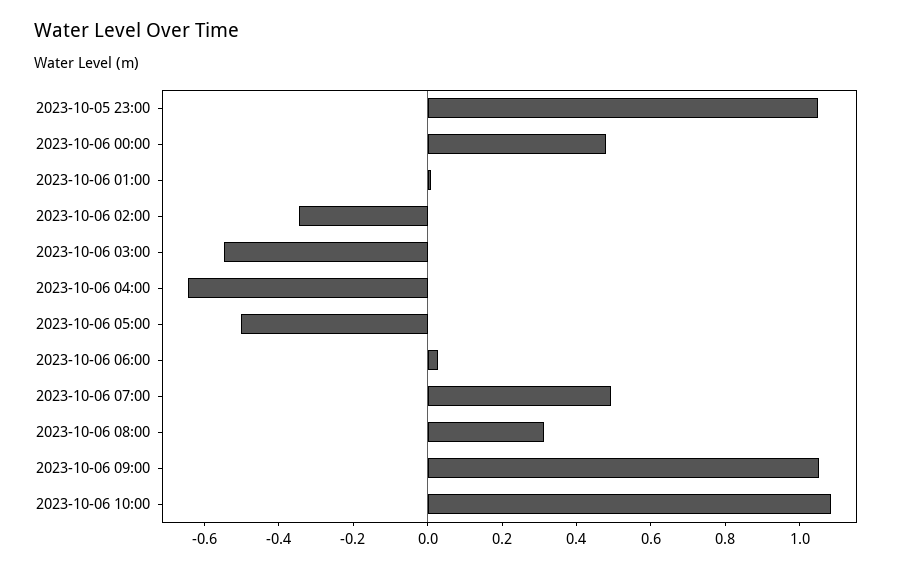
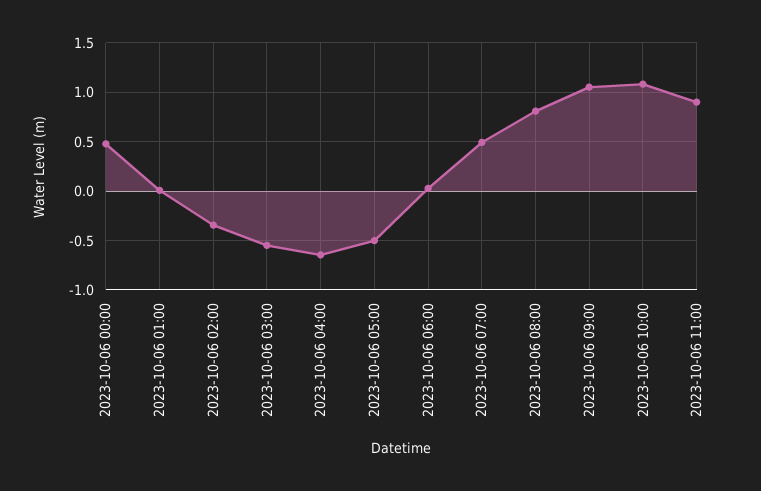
2023-10-05 23:00: 1.05 -> none
2023-10-06 08:00: 0.3 -> 0.8
2023-10-06 11:00: none -> 0.9

